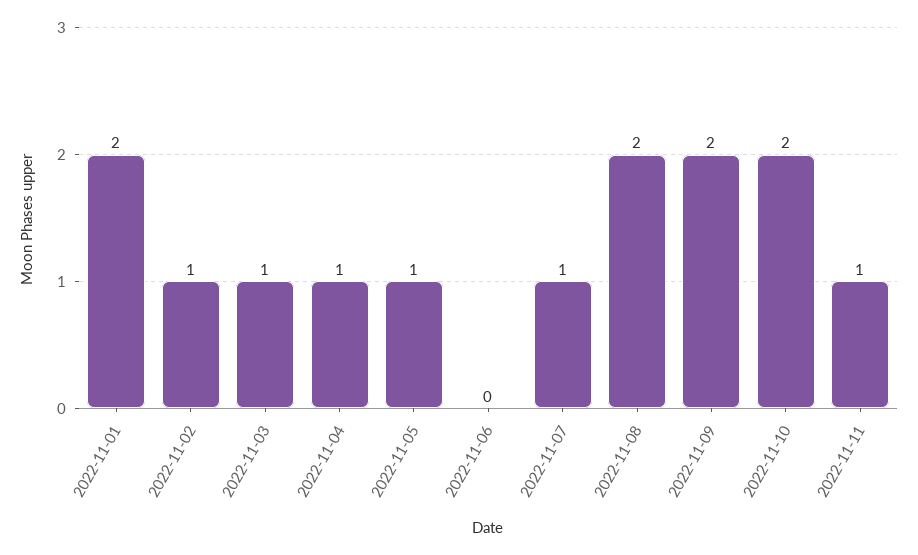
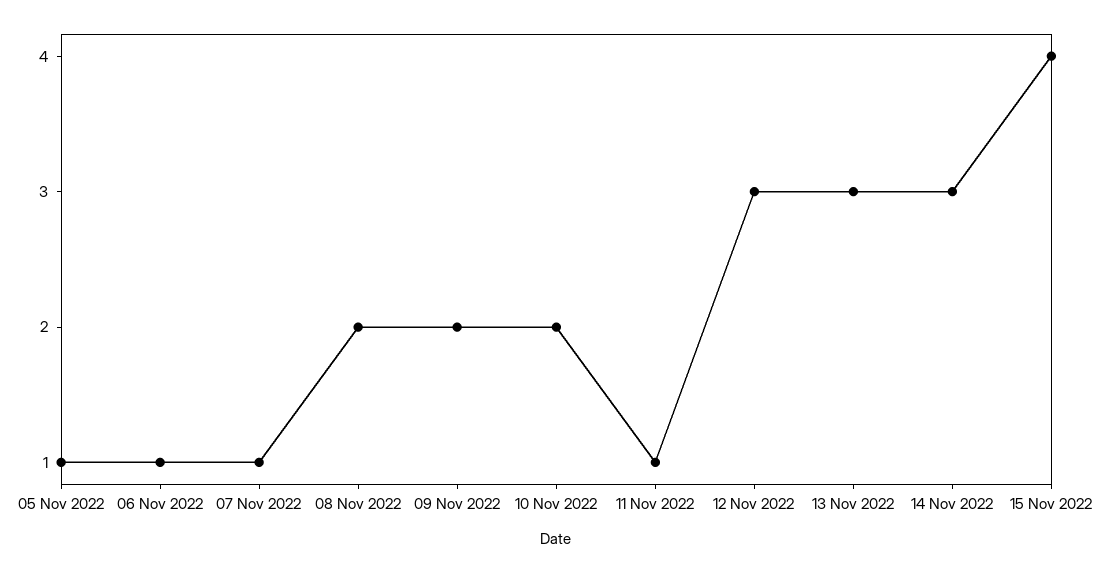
2022-11-01: 2 -> none
2022-11-02: 1 -> none
2022-11-03: 1 -> none
2022-11-04: 1 -> none
2022-11-06: 0 -> 1
12 Nov 2022: none -> 3
13 Nov 2022: none -> 3
14 Nov 2022: none -> 3
15 Nov 2022: none -> 4

